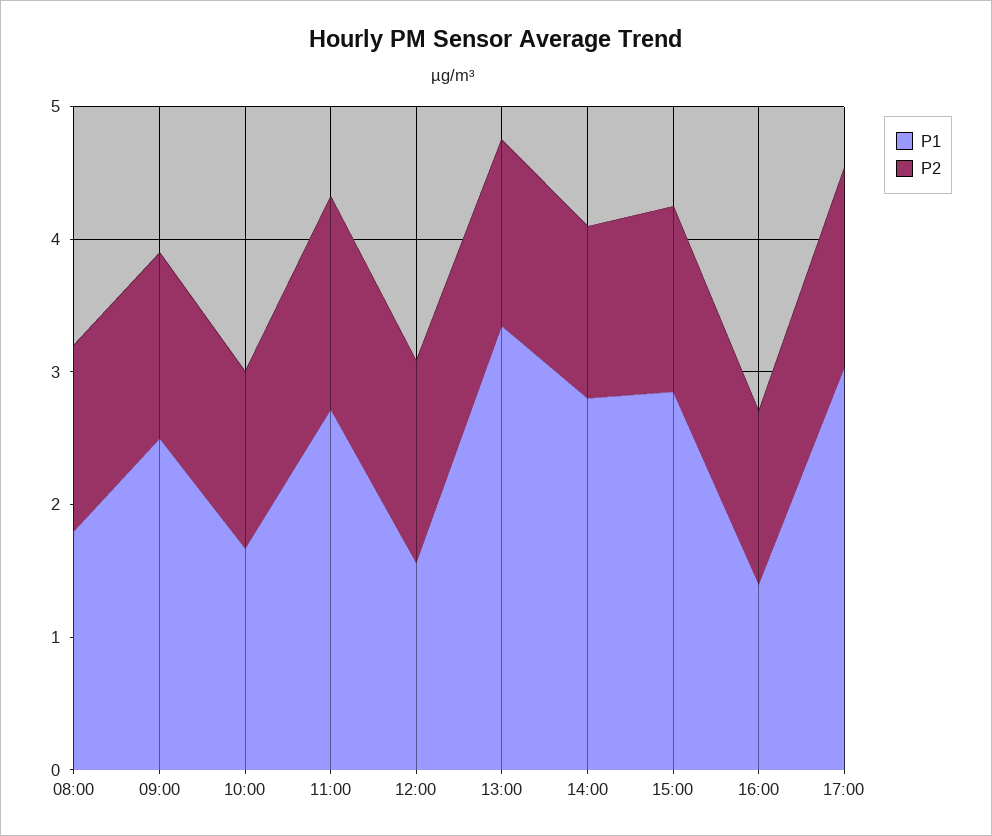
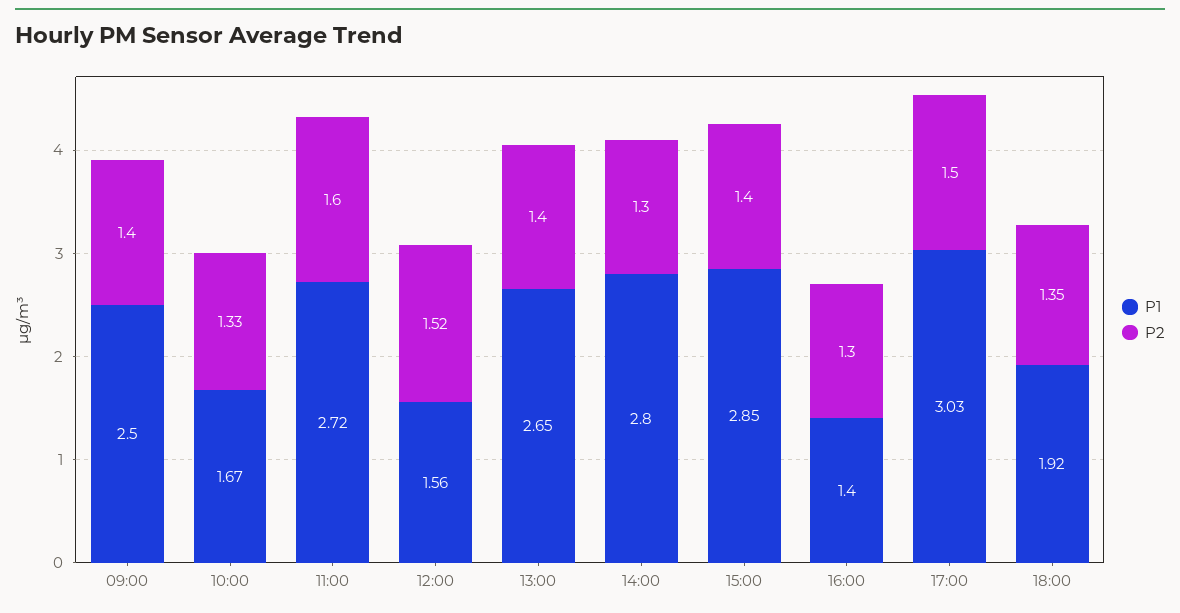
P1, 08:00: 1.8 -> none
P2, 08:00: 1.4 -> none
P1, 13:00: 3.4 -> 2.65
P1, 18:00: none -> 1.92
P2, 18:00: none -> 1.35

